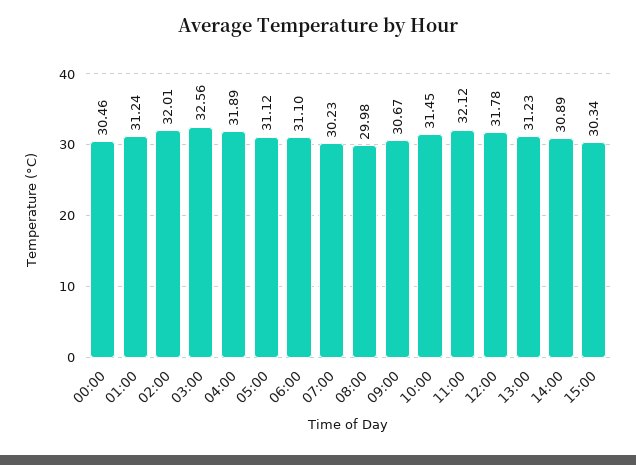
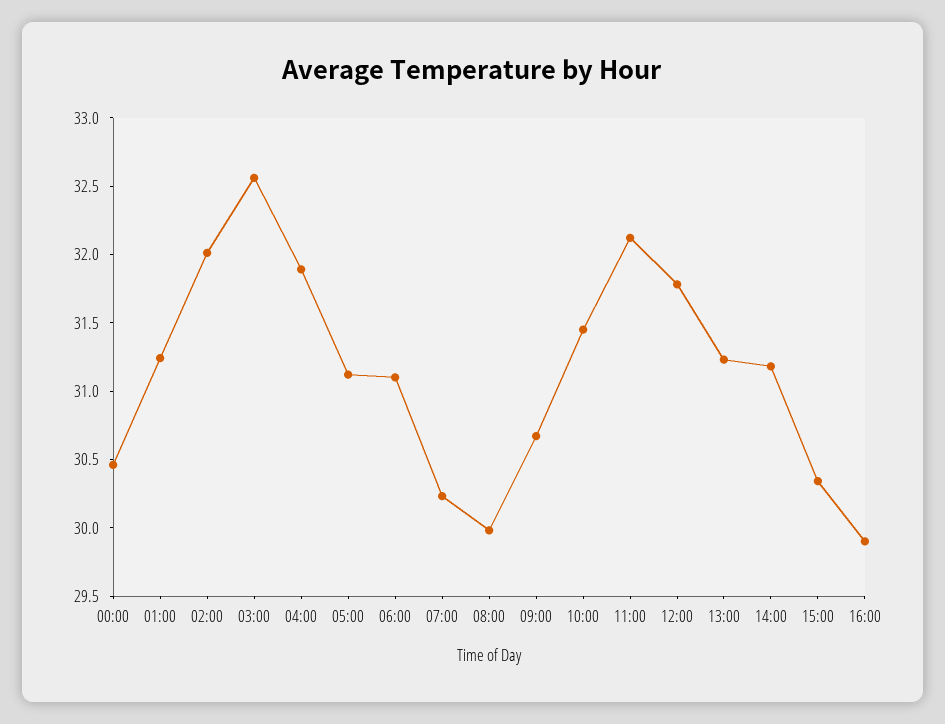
14:00: 30.89 -> 31.2
16:00: none -> 29.9

